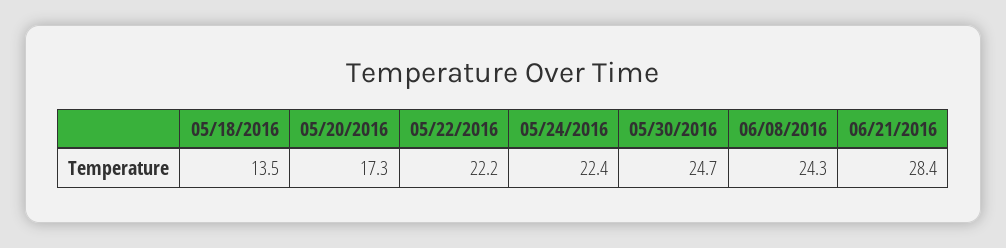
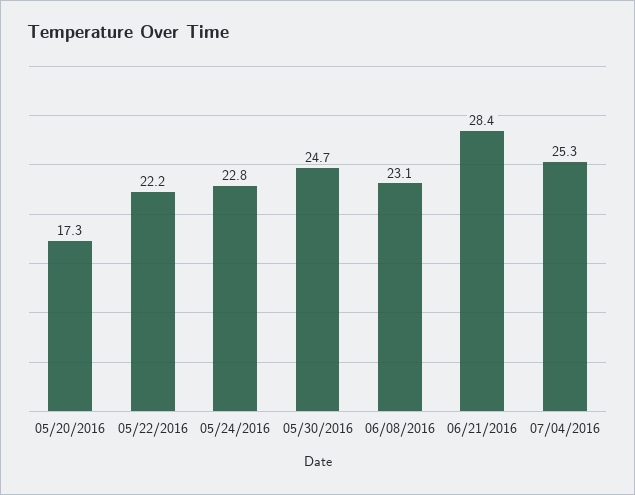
05/18/2016: 13.5 -> none
05/24/2016: 22.4 -> 22.8
06/08/2016: 24.3 -> 23.1
07/04/2016: none -> 25.3

